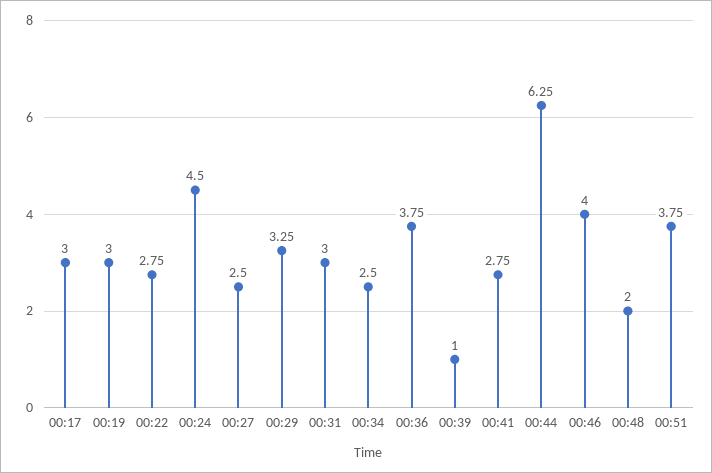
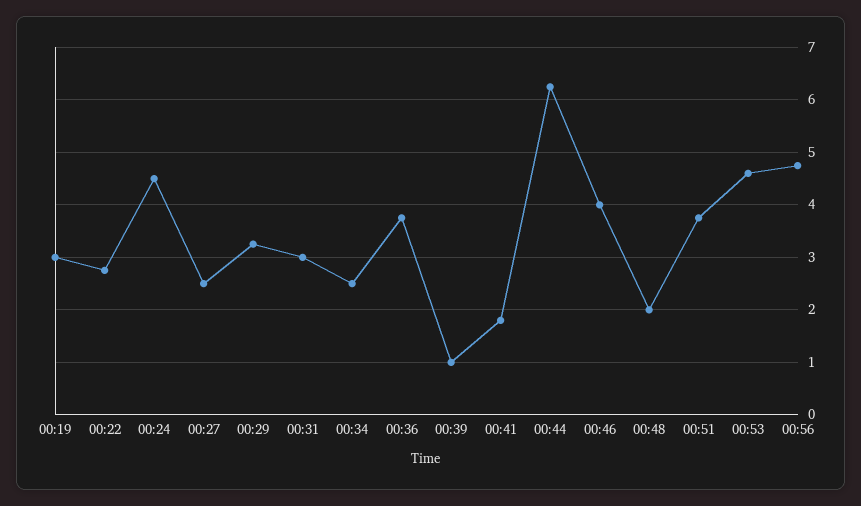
00:17: 3 -> none
00:41: 2.75 -> 1.8
00:53: none -> 4.6
00:56: none -> 4.8

